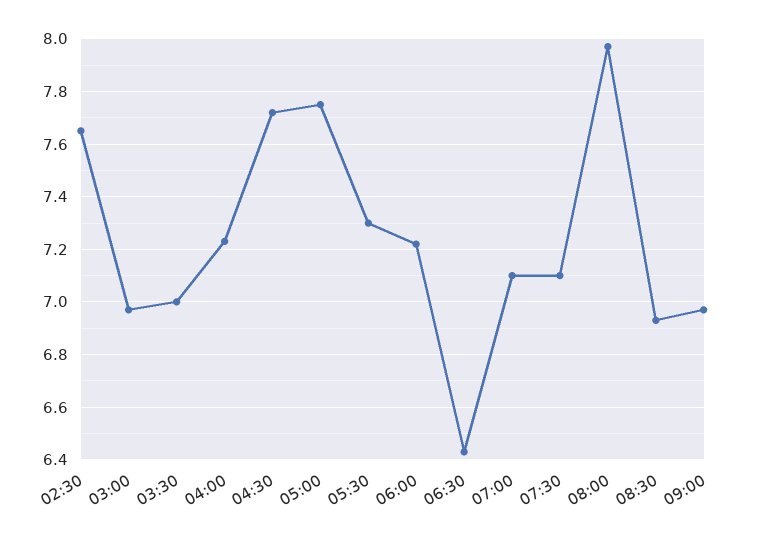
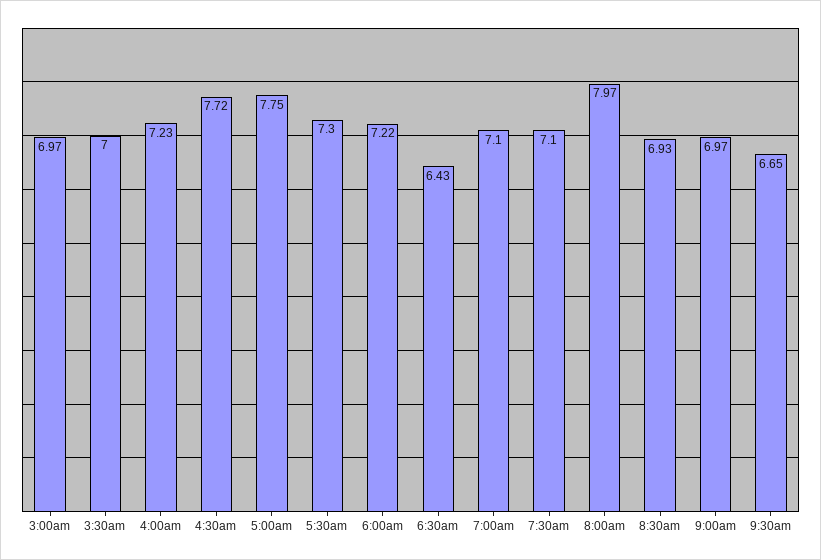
02:30: 7.65 -> none
9:30am: none -> 6.65

